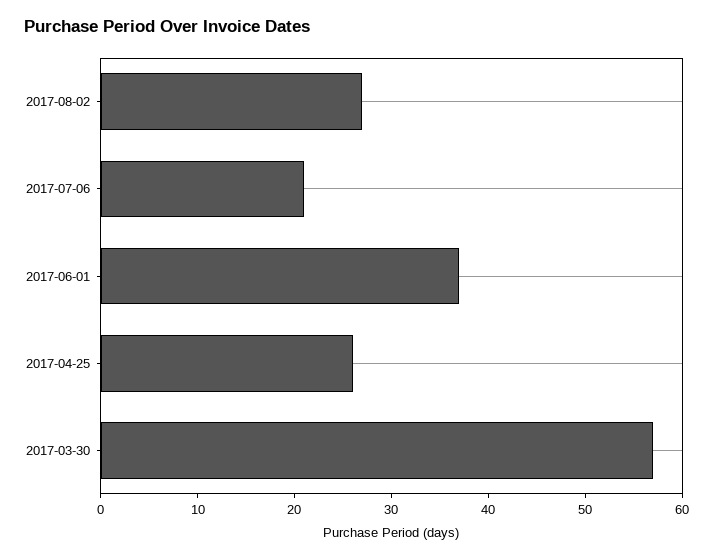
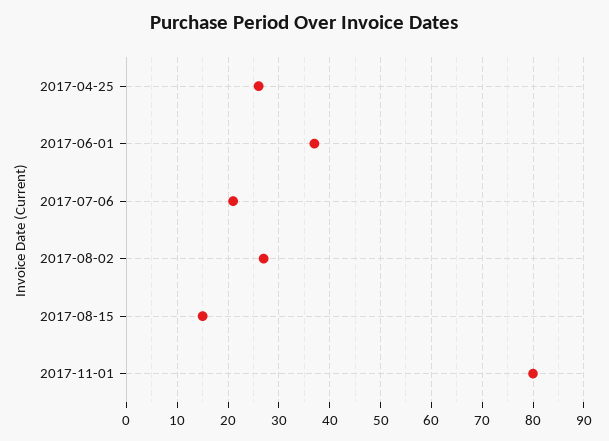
2017-03-30: 57 -> none
2017-08-15: none -> 15
2017-11-01: none -> 80

